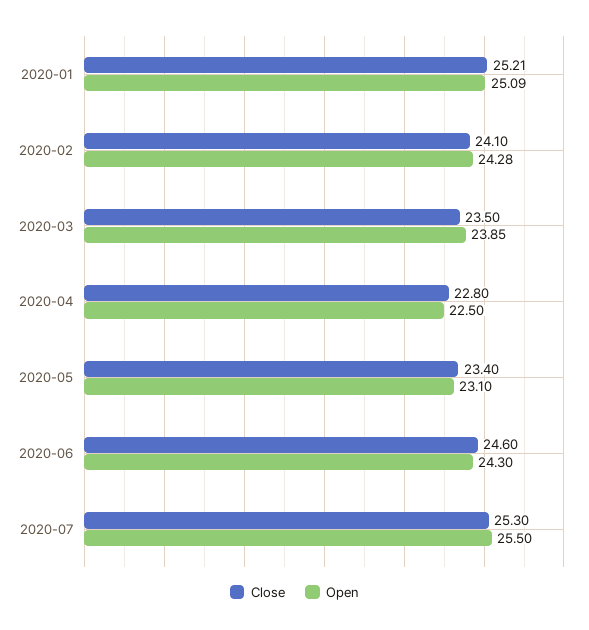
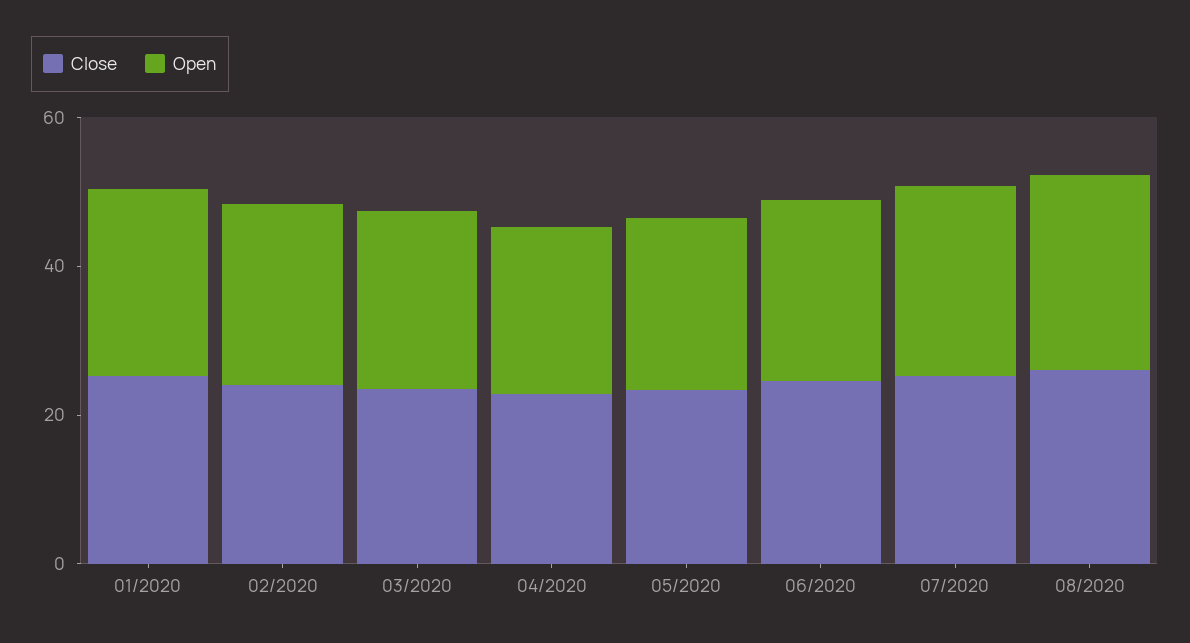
Close, 08/2020: none -> 25
Open, 08/2020: none -> 25

